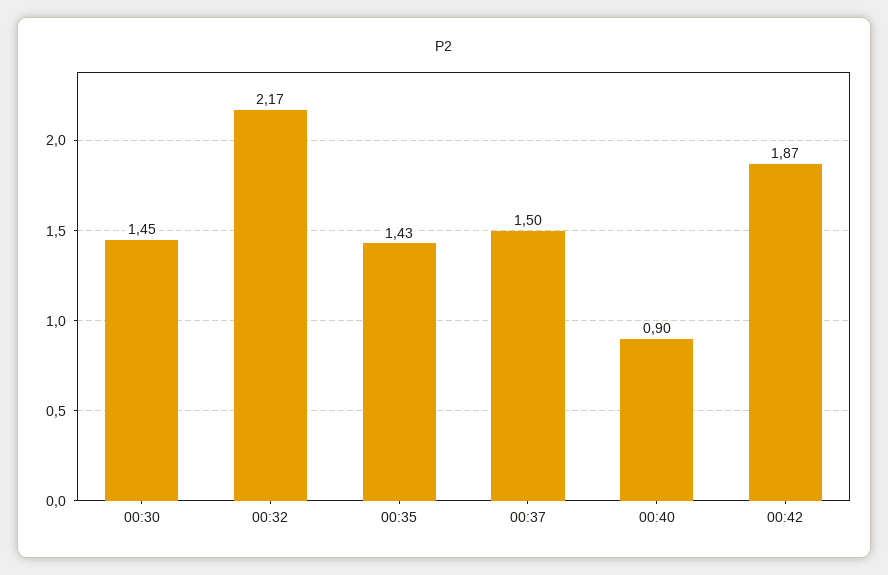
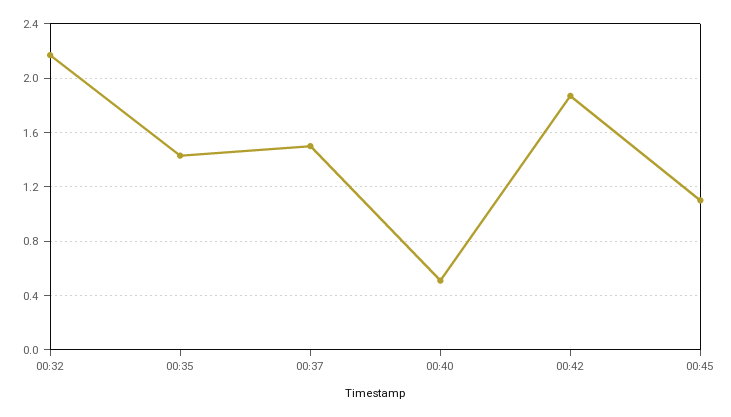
00:30: 1.45 -> none
00:40: 0.9 -> 0.5
00:45: none -> 1.1

